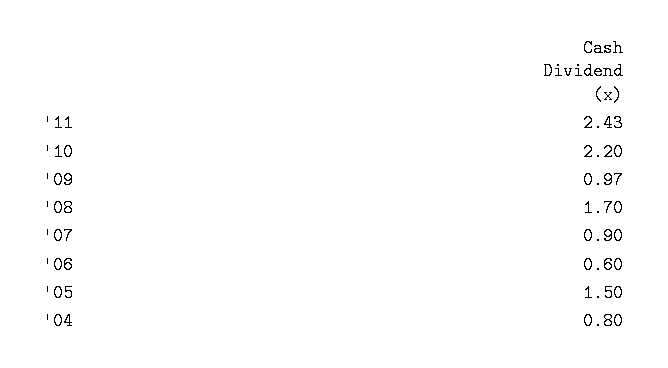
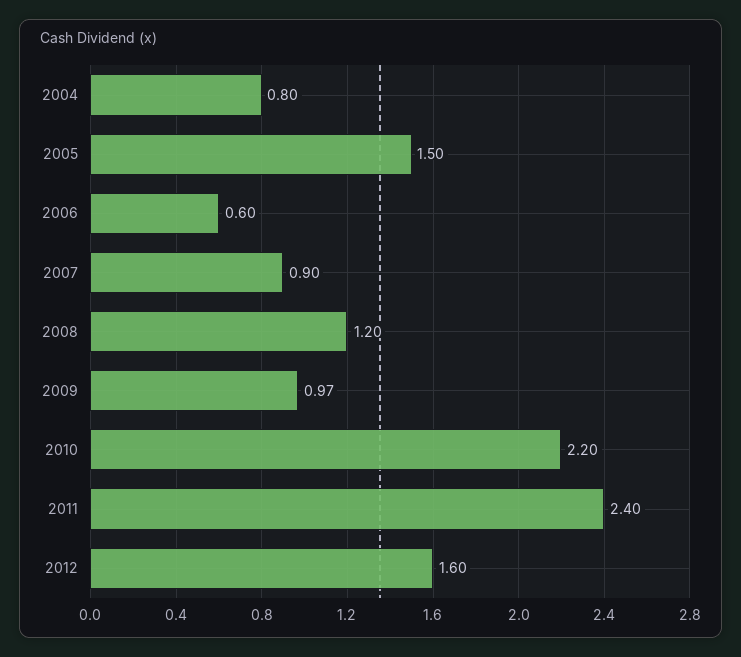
'11: 2.43 -> 2.4
'08: 1.7 -> 1.2
2012: none -> 1.6

